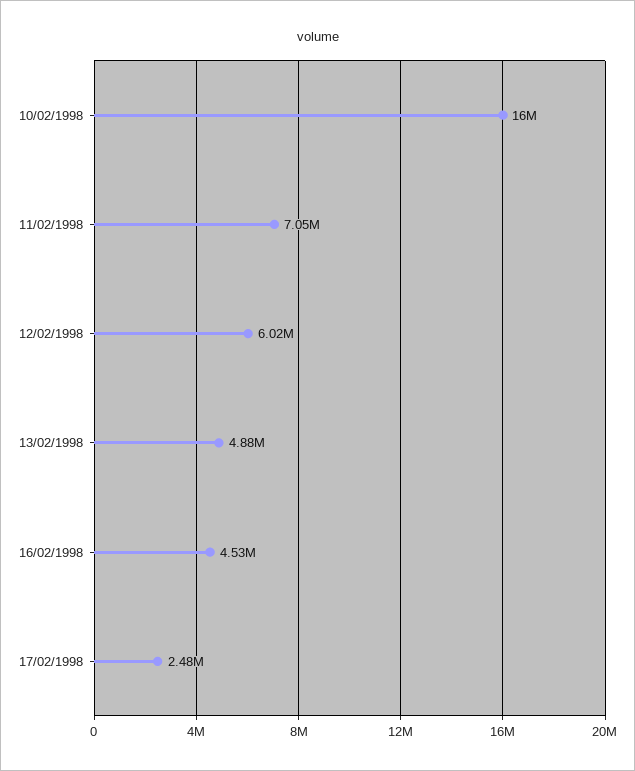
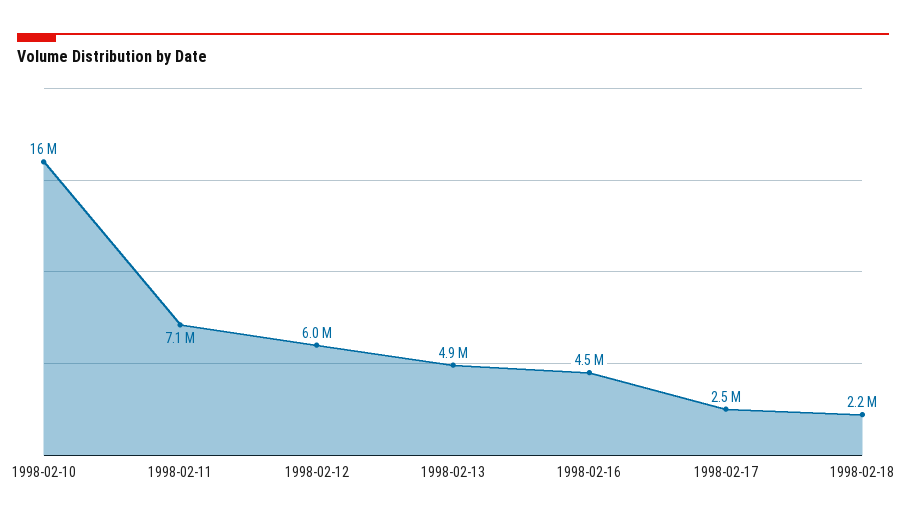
1998-02-18: none -> 2200000

